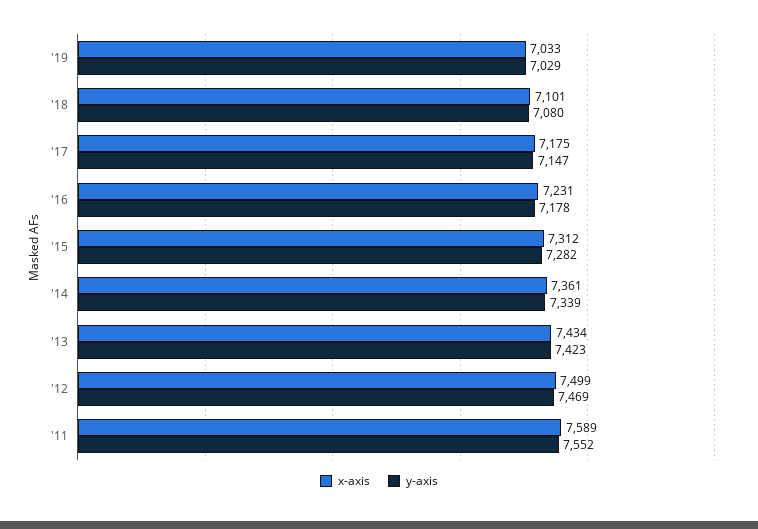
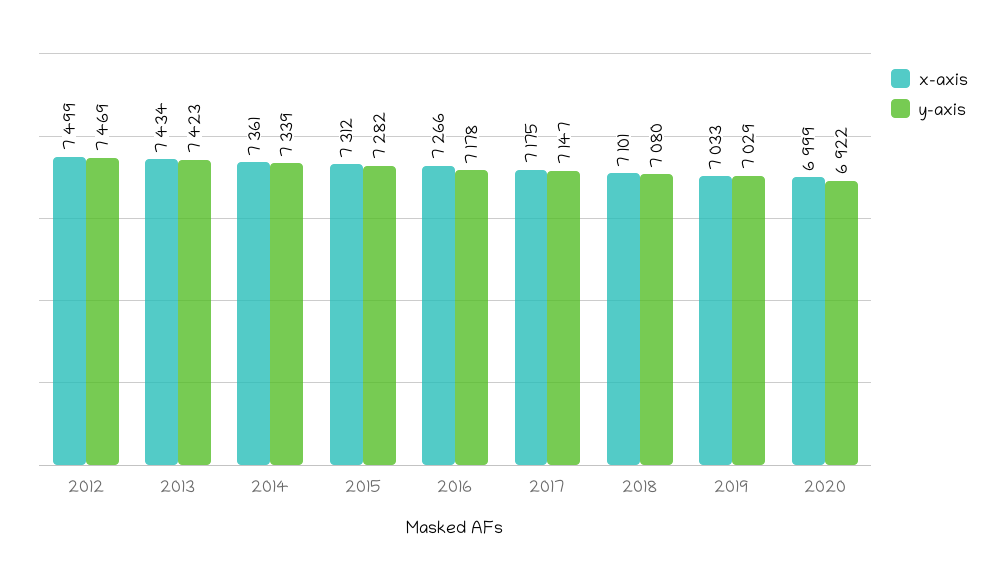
x-axis, '16: 7231 -> 7266
x-axis, '11: 7589 -> none
y-axis, '11: 7552 -> none
x-axis, 2020: none -> 6999
y-axis, 2020: none -> 6922

